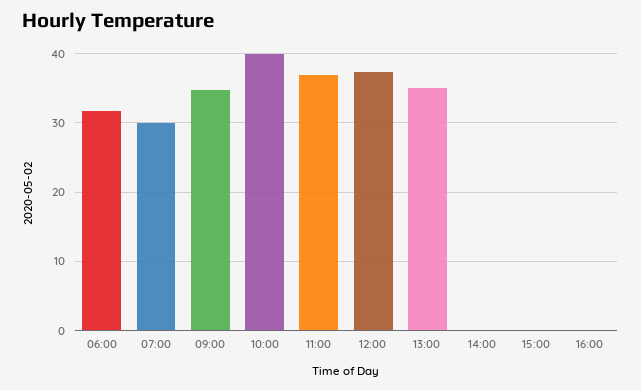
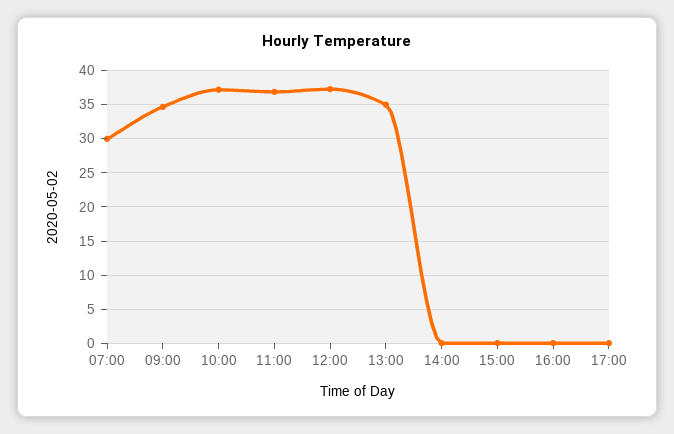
06:00: 32 -> none
10:00: 40 -> 37
17:00: none -> 0

